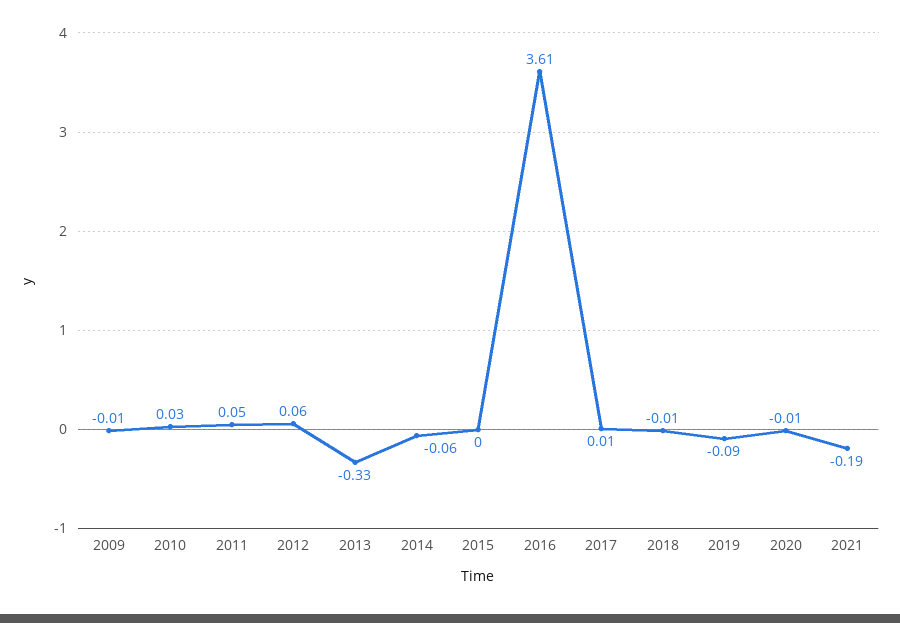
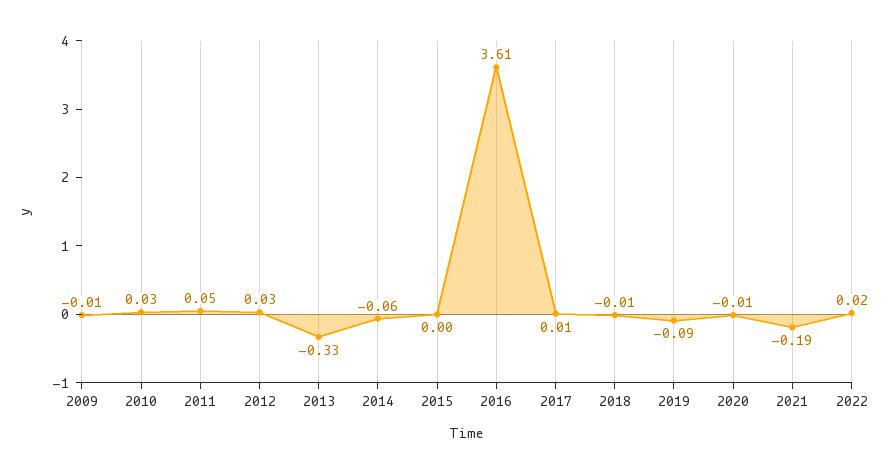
2012: 0.06 -> 0.03
2022: none -> 0.02

